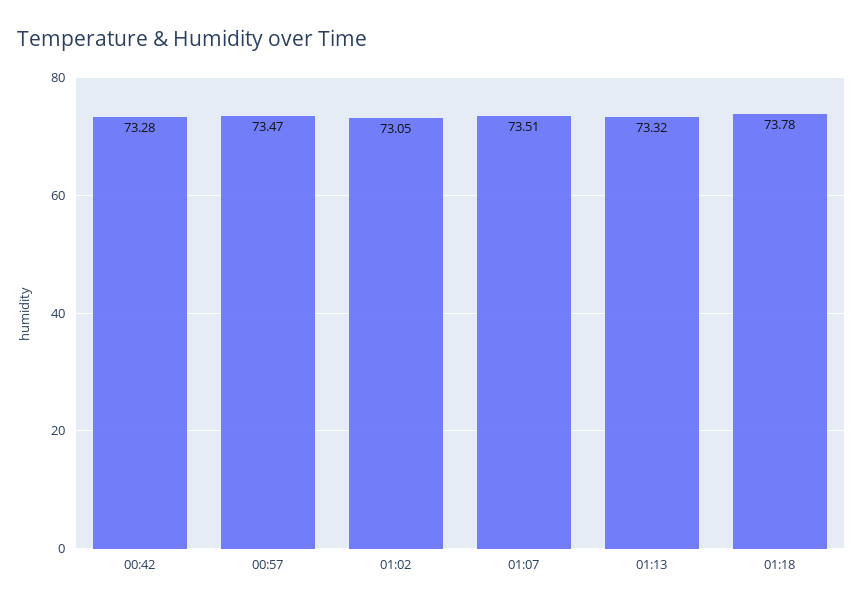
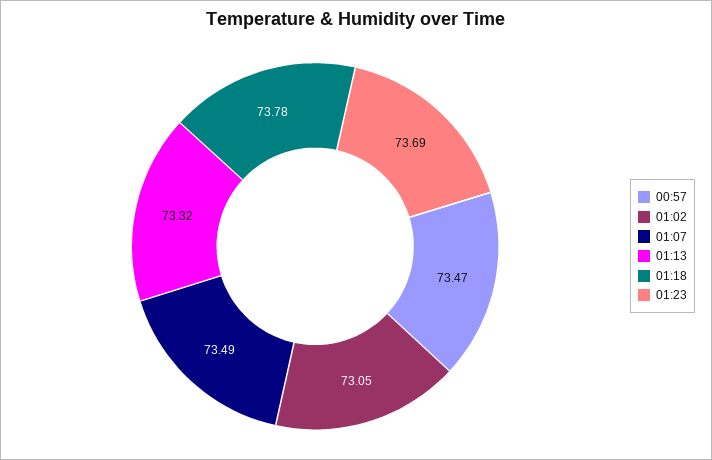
00:42: 73.28 -> none
01:07: 73.51 -> 73.49
01:23: none -> 73.69

